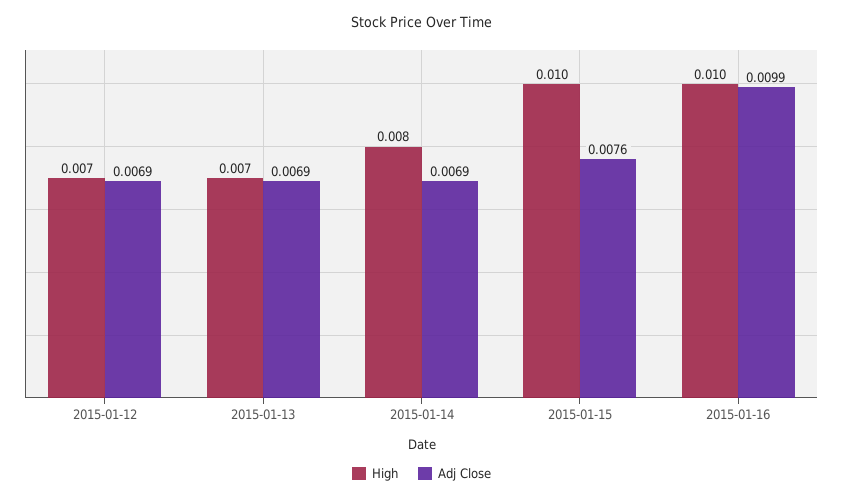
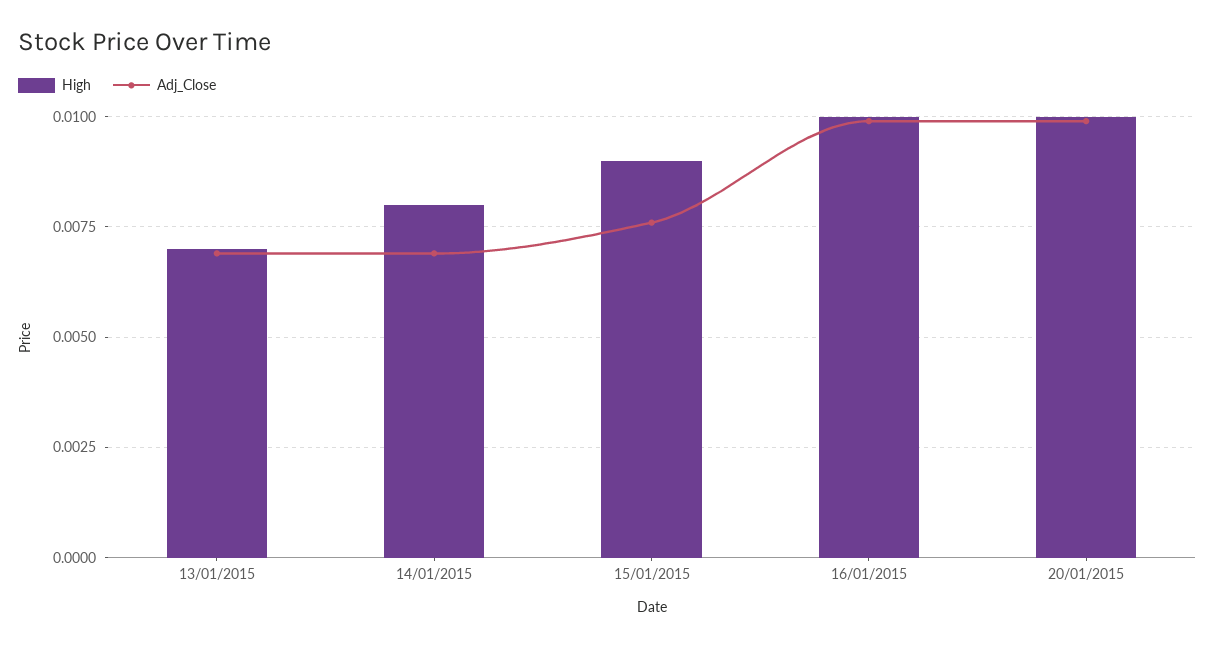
High, 2015-01-12: 0.007 -> none
Adj Close, 2015-01-12: 0.0069 -> none
High, 2015-01-15: 0.01 -> 0.009
High, 20/01/2015: none -> 0.01
Adj Close, 20/01/2015: none -> 0.01

